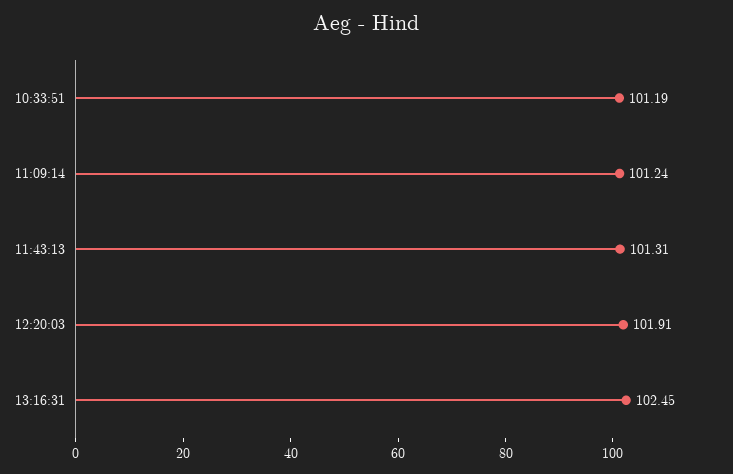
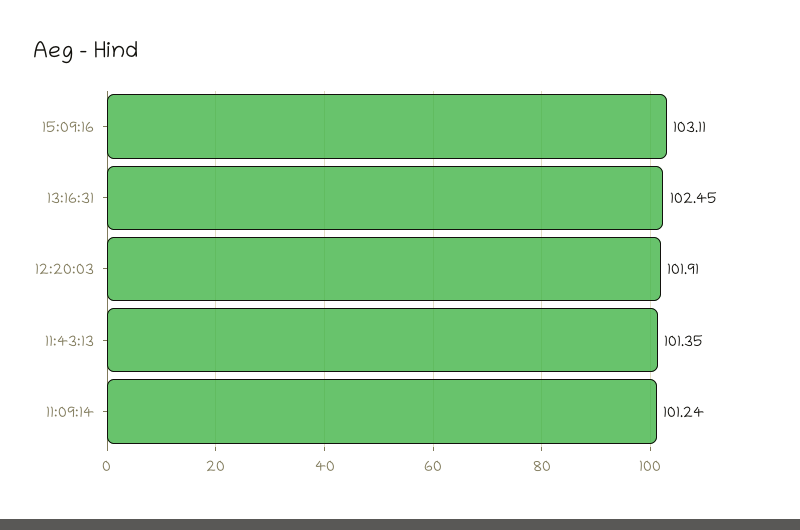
10:33:51: 101.19 -> none
11:43:13: 101.31 -> 101.35
15:09:16: none -> 103.11

